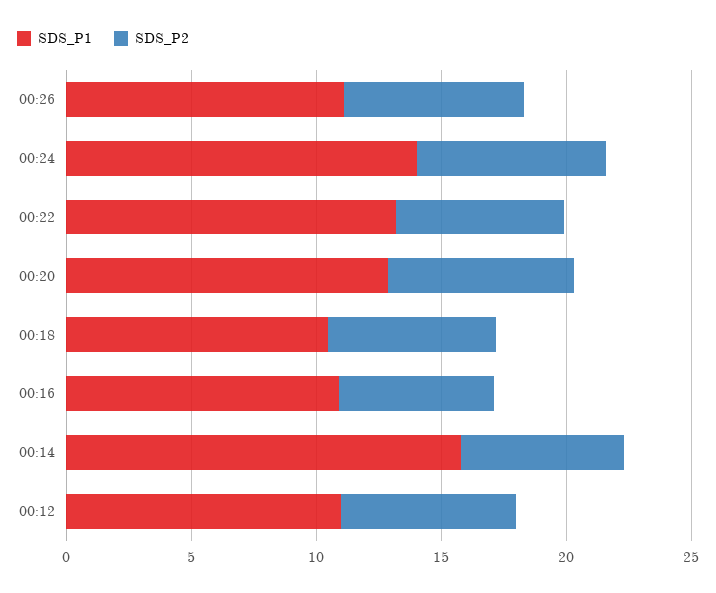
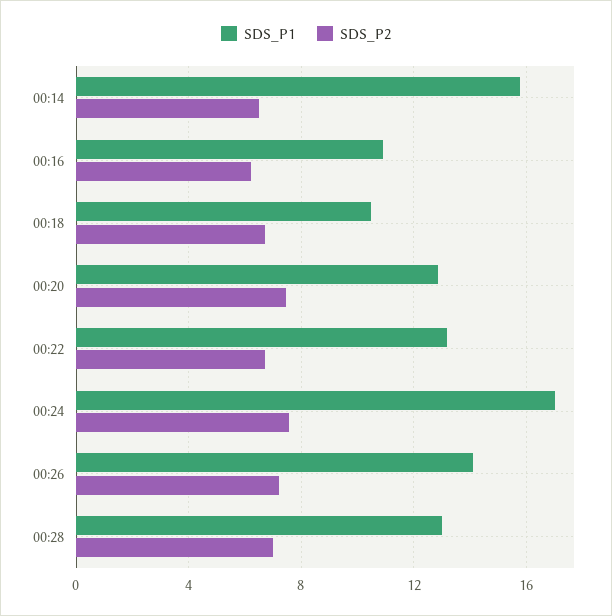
SDS_P1, 00:26: 11 -> 14
SDS_P1, 00:24: 14 -> 17
SDS_P1, 00:12: 11 -> none
SDS_P2, 00:12: 7 -> none
SDS_P1, 00:28: none -> 13
SDS_P2, 00:28: none -> 7

